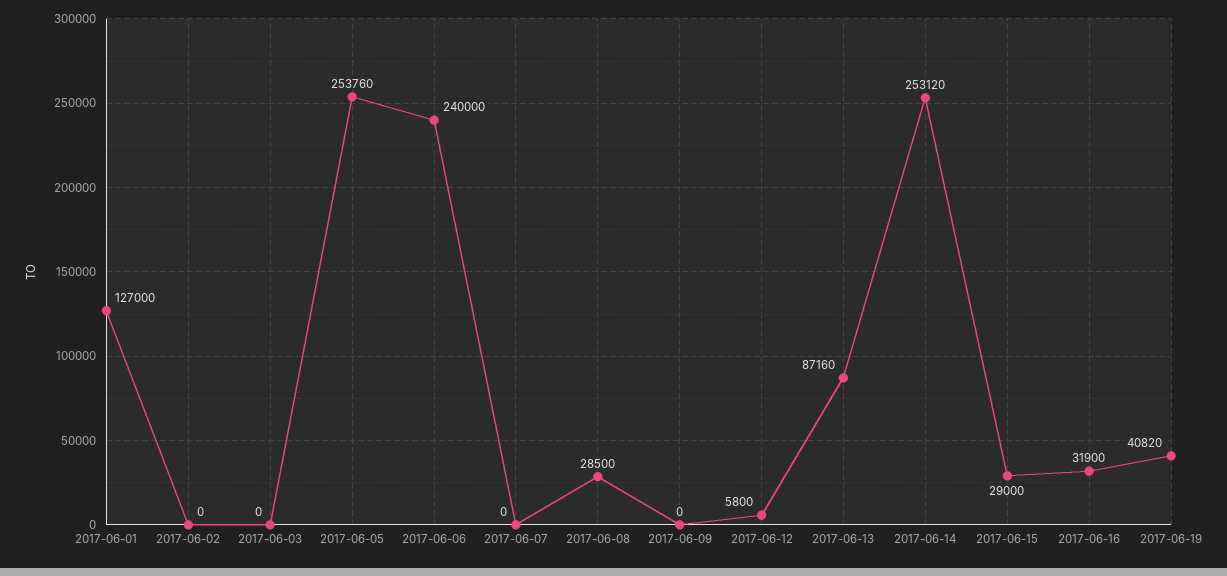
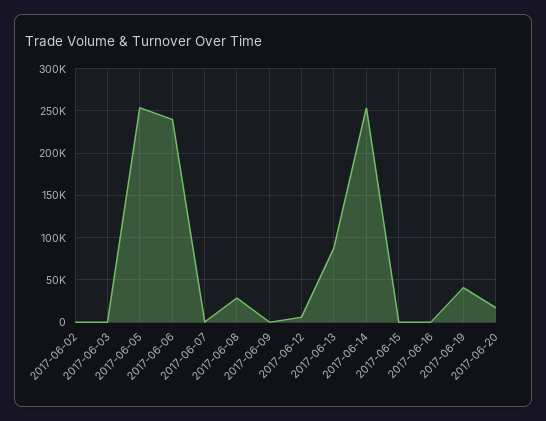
2017-06-01: 127000 -> none
2017-06-15: 29000 -> 0
2017-06-16: 31900 -> 0
2017-06-20: none -> 20000

